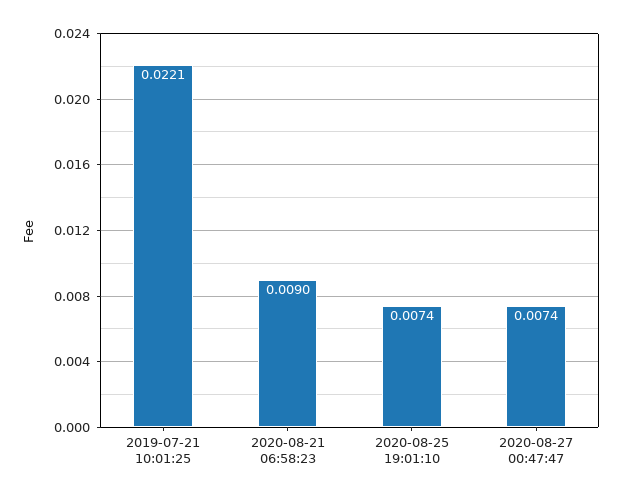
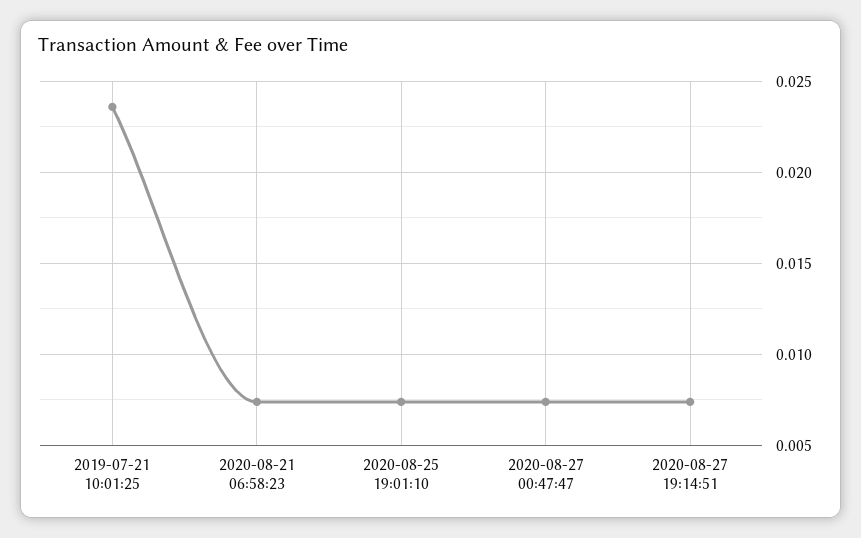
2019-07-21 10:01:25: 0.0221 -> 0.0235
2020-08-21 06:58:23: 0.009 -> 0.0075
2020-08-27 19:14:51: none -> 0.0075

